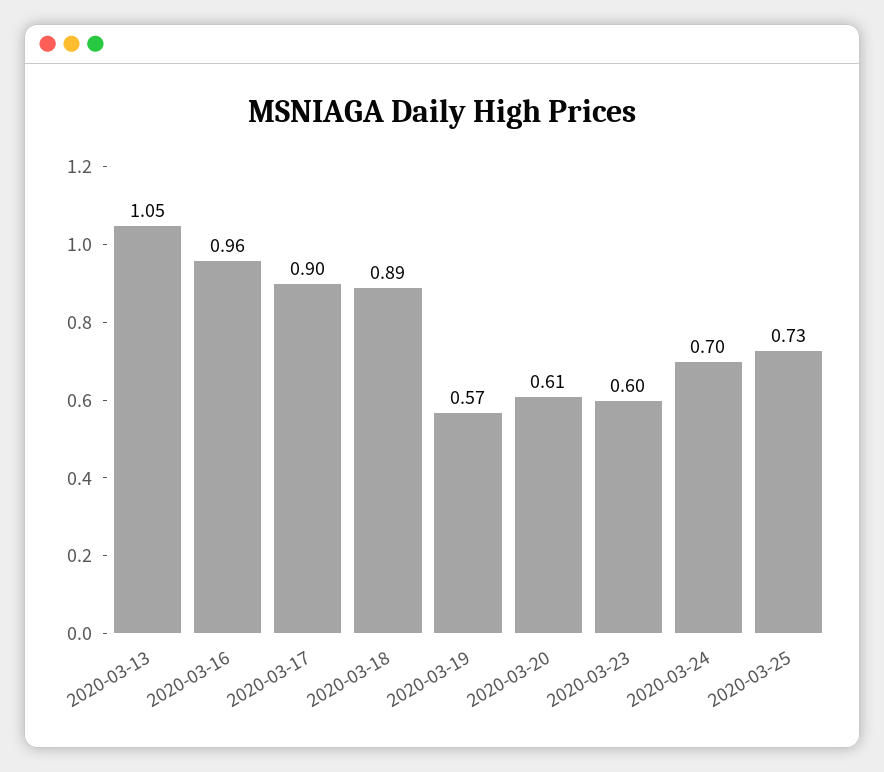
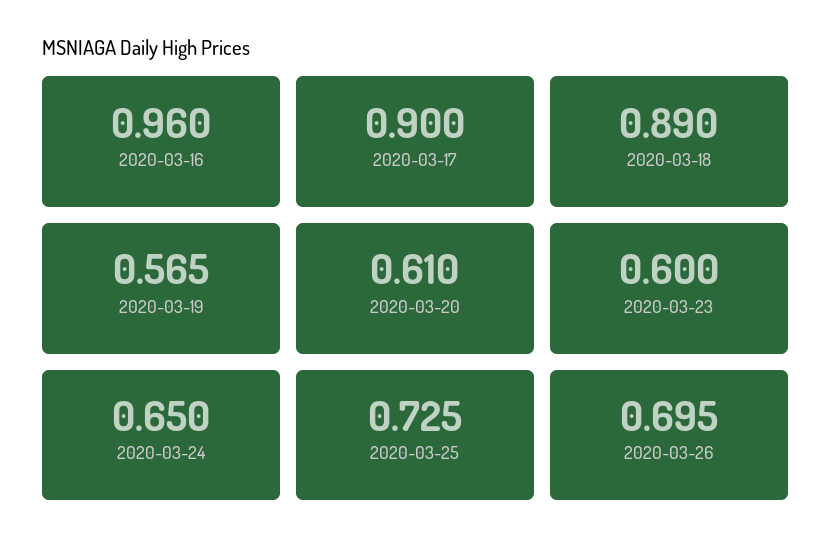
2020-03-13: 1.05 -> none
2020-03-24: 0.7 -> 0.65
2020-03-26: none -> 0.695

